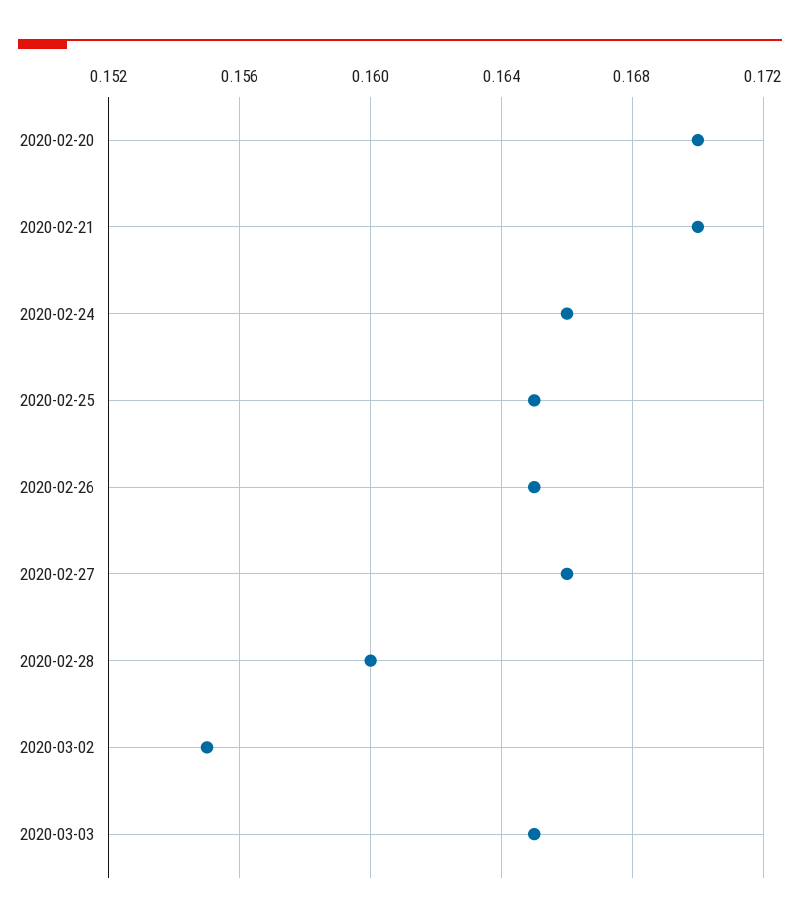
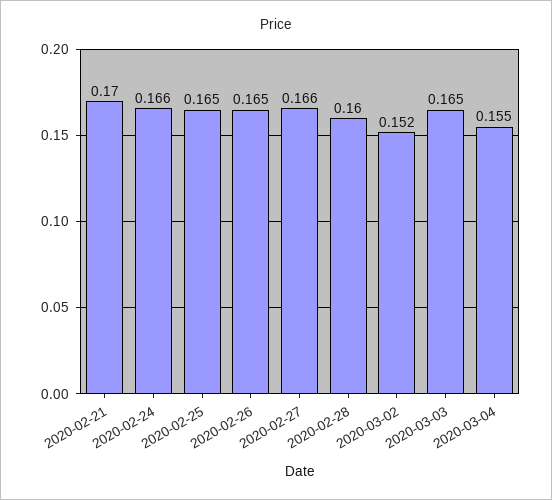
2020-02-20: 0.17 -> none
2020-03-02: 0.155 -> 0.152
2020-03-04: none -> 0.155

